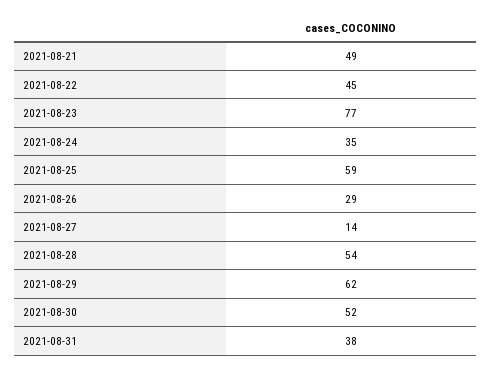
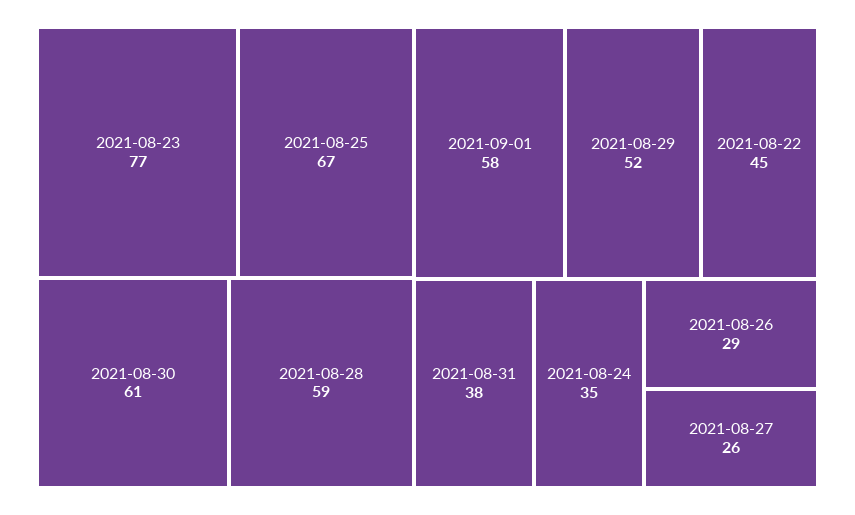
2021-08-21: 49 -> none
2021-08-25: 59 -> 67
2021-08-27: 14 -> 26
2021-08-28: 54 -> 59
2021-08-29: 62 -> 52
2021-08-30: 52 -> 61
2021-09-01: none -> 58

